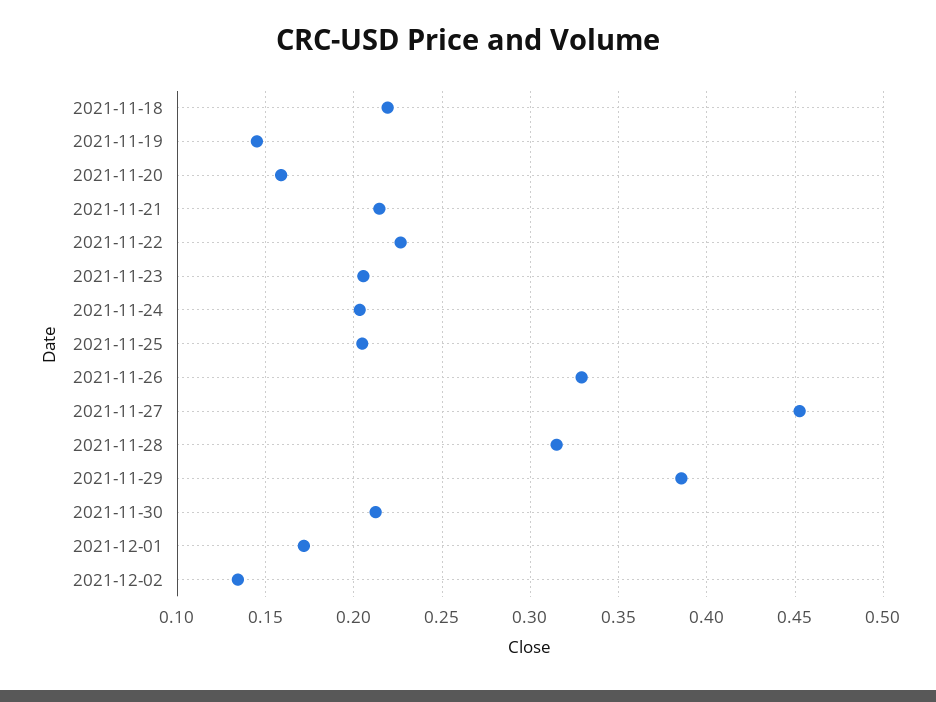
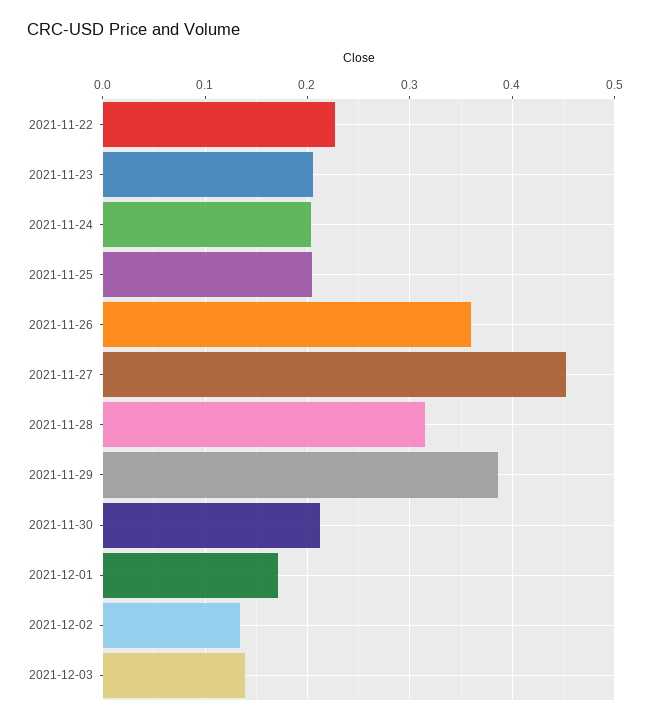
2021-11-18: 0.22 -> none
2021-11-19: 0.145 -> none
2021-11-20: 0.16 -> none
2021-11-21: 0.215 -> none
2021-11-26: 0.33 -> 0.36
2021-12-03: none -> 0.14

